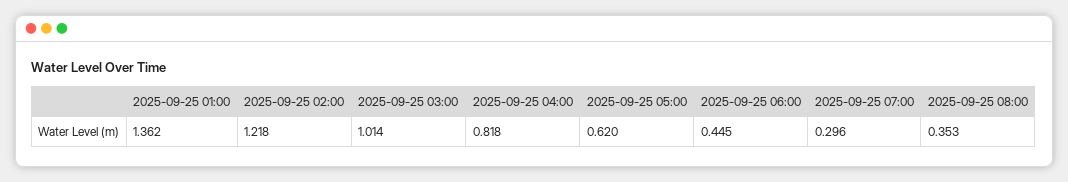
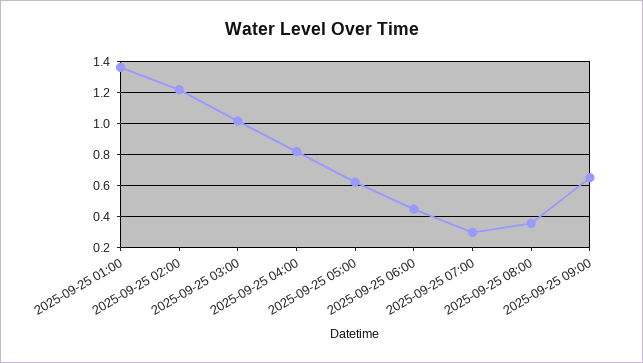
2025-09-25 09:00: none -> 0.65

